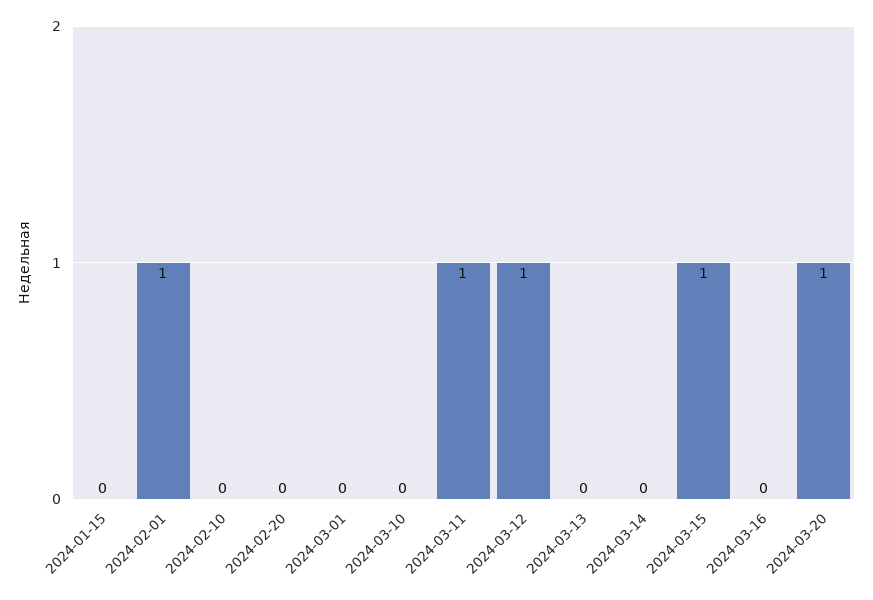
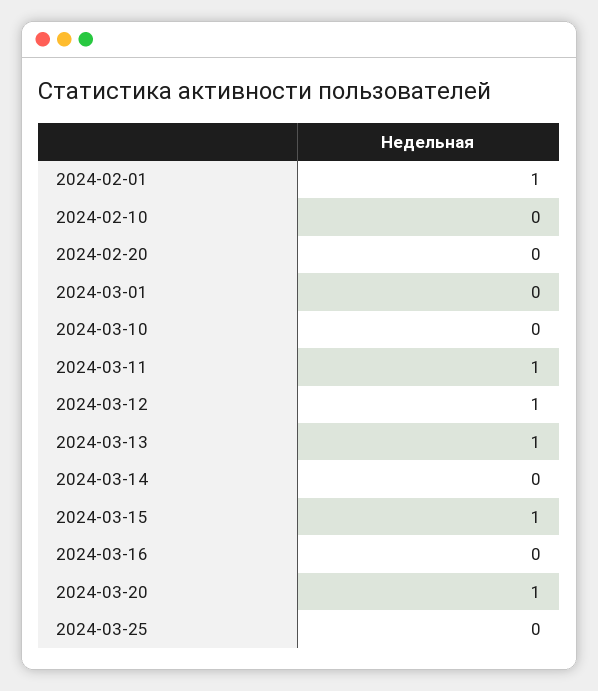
2024-01-15: 0 -> none
2024-03-13: 0 -> 1
2024-03-25: none -> 0

